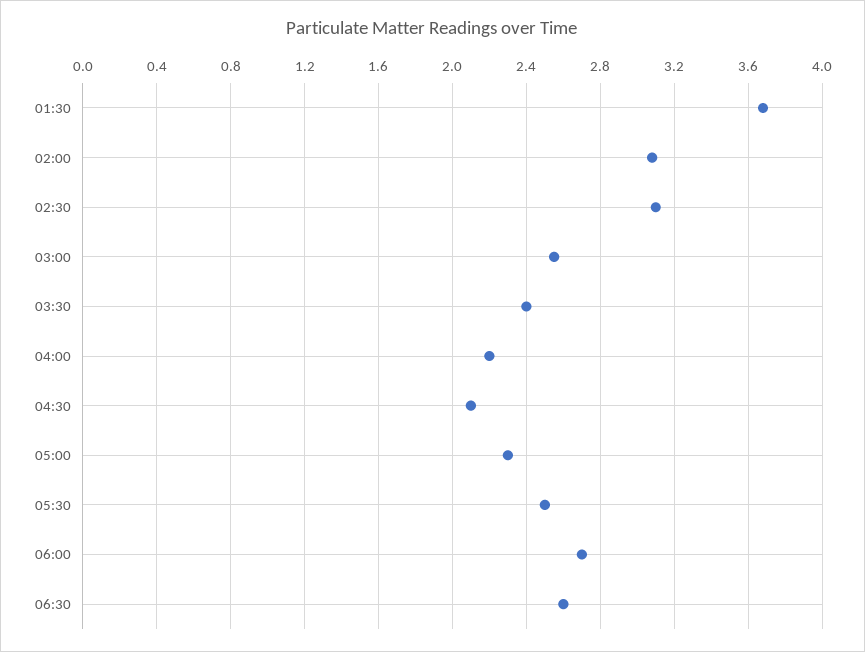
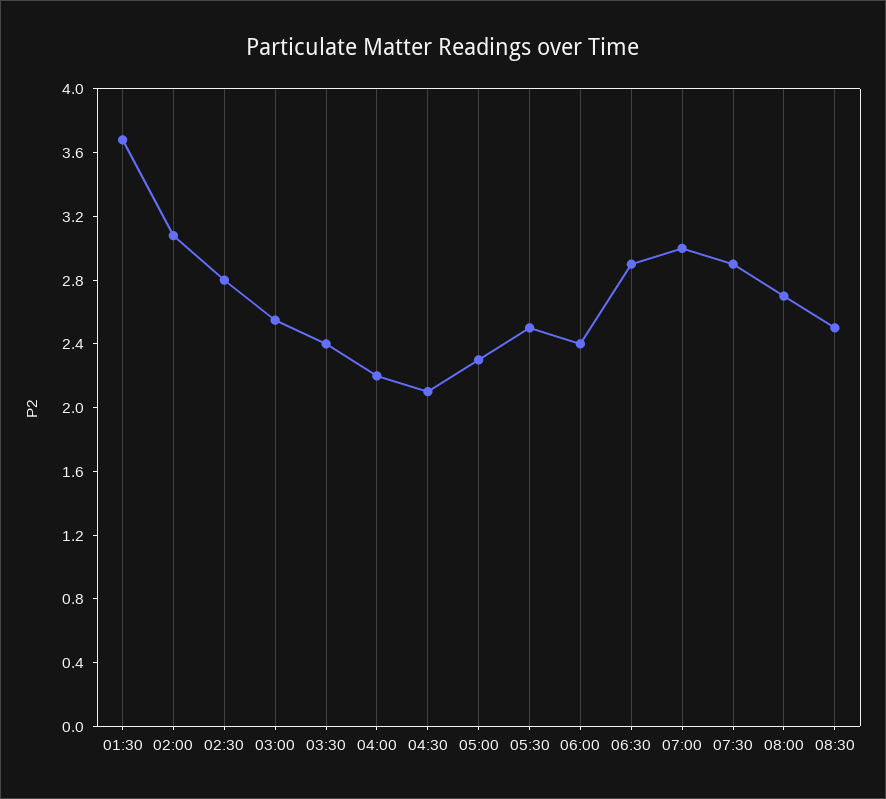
02:30: 3.1 -> 2.8
06:00: 2.7 -> 2.4
06:30: 2.6 -> 2.9
07:00: none -> 3
07:30: none -> 2.9
08:00: none -> 2.7
08:30: none -> 2.5

